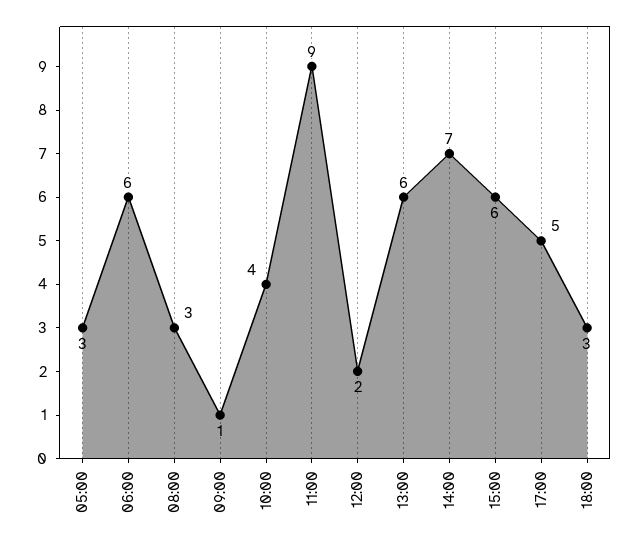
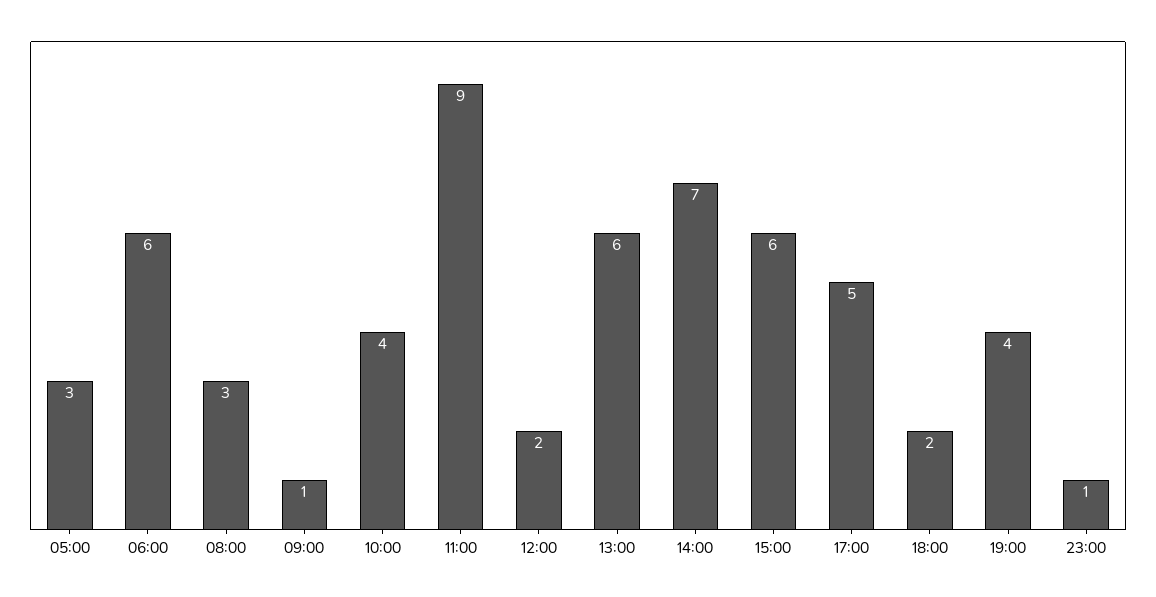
18:00: 3 -> 2
19:00: none -> 4
23:00: none -> 1

